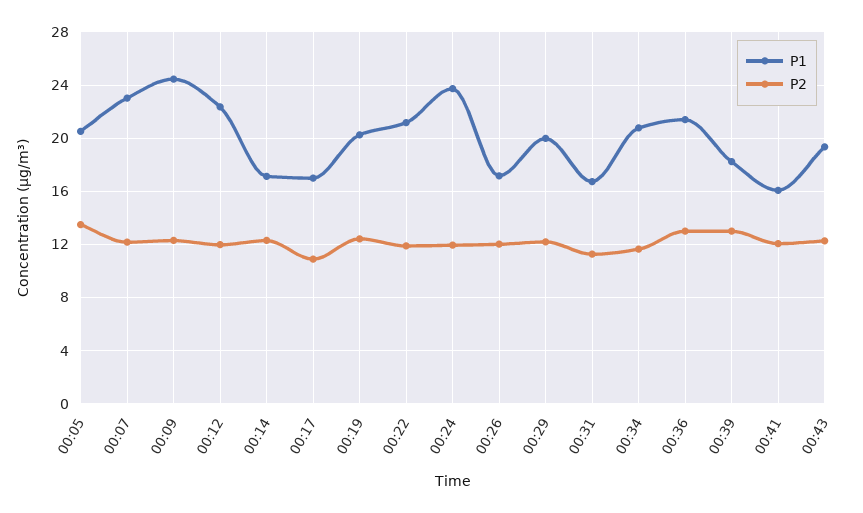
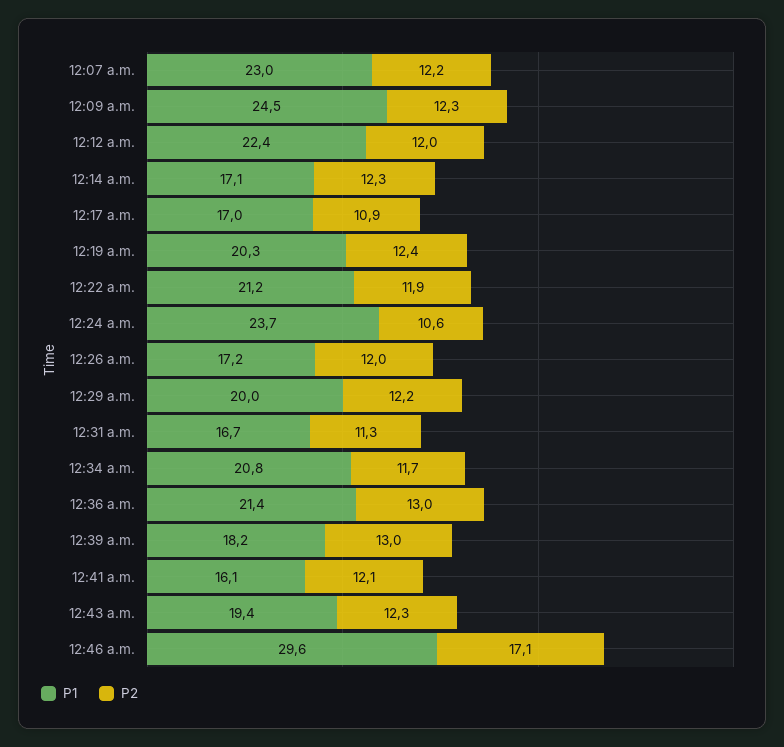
P1, 00:05: 20.5 -> none
P2, 00:05: 13.5 -> none
P2, 00:24: 12 -> 10.6
P1, 12:46 a.m.: none -> 29.6
P2, 12:46 a.m.: none -> 17.1

